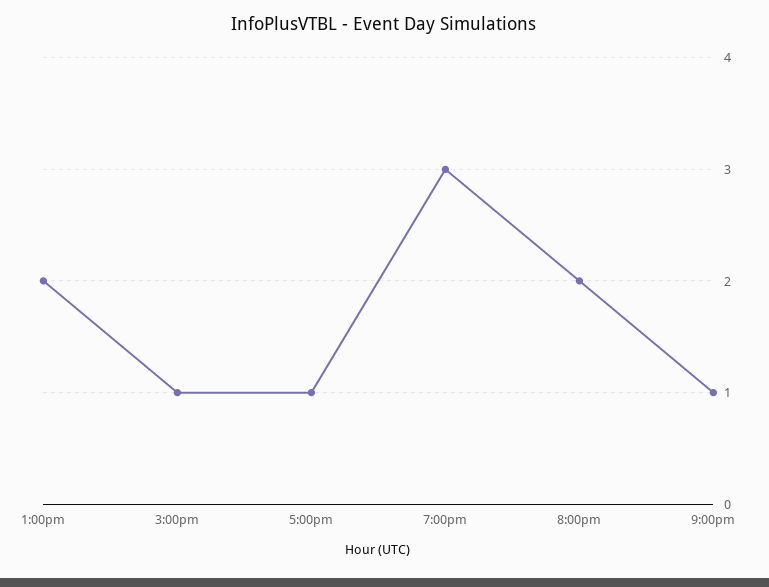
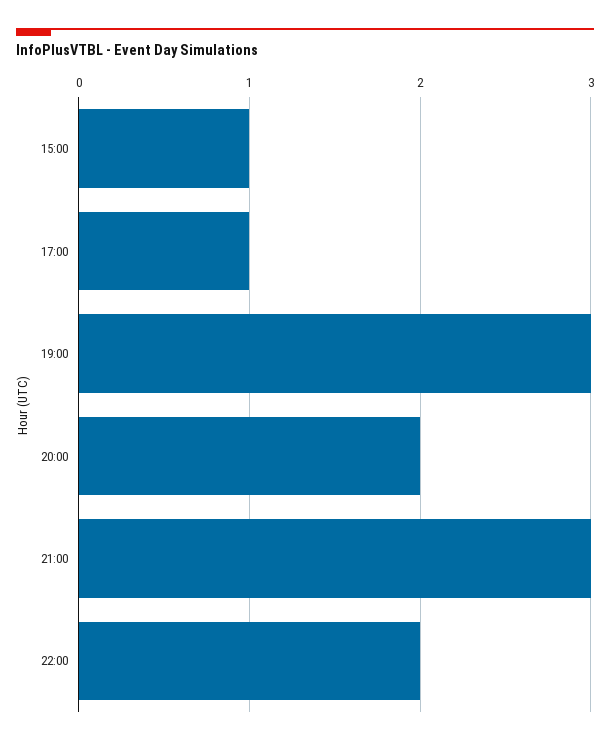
1:00pm: 2 -> none
9:00pm: 1 -> 3
22:00: none -> 2

